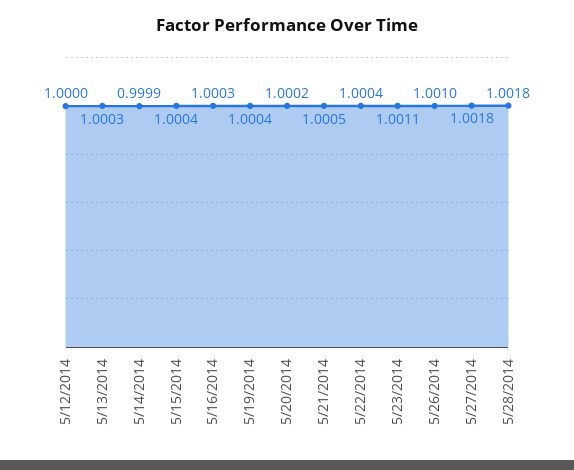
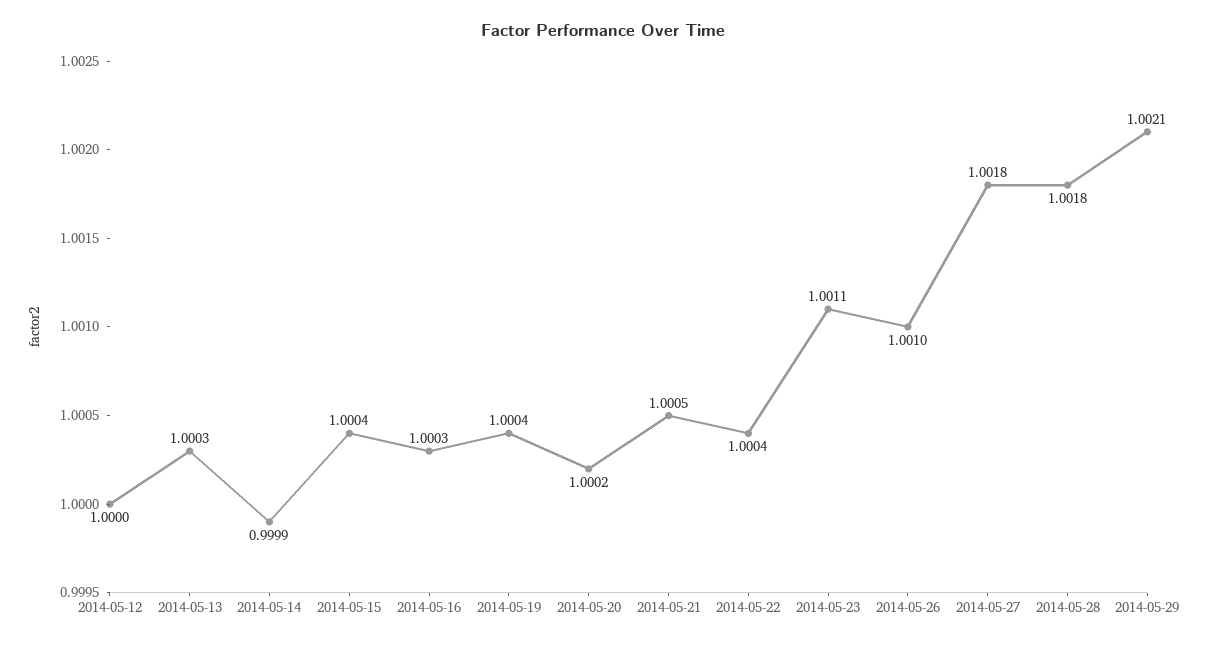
2014-05-29: none -> 1.0021

